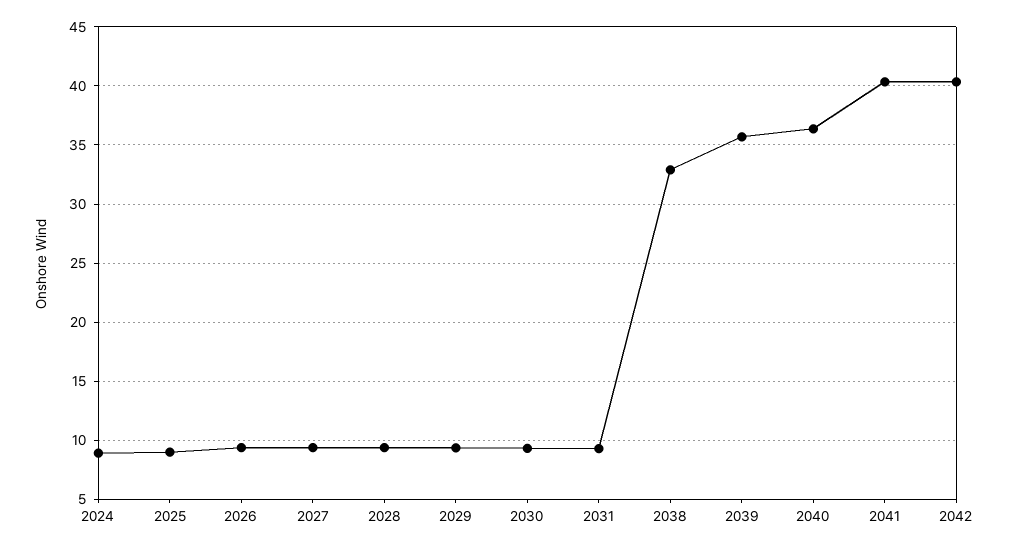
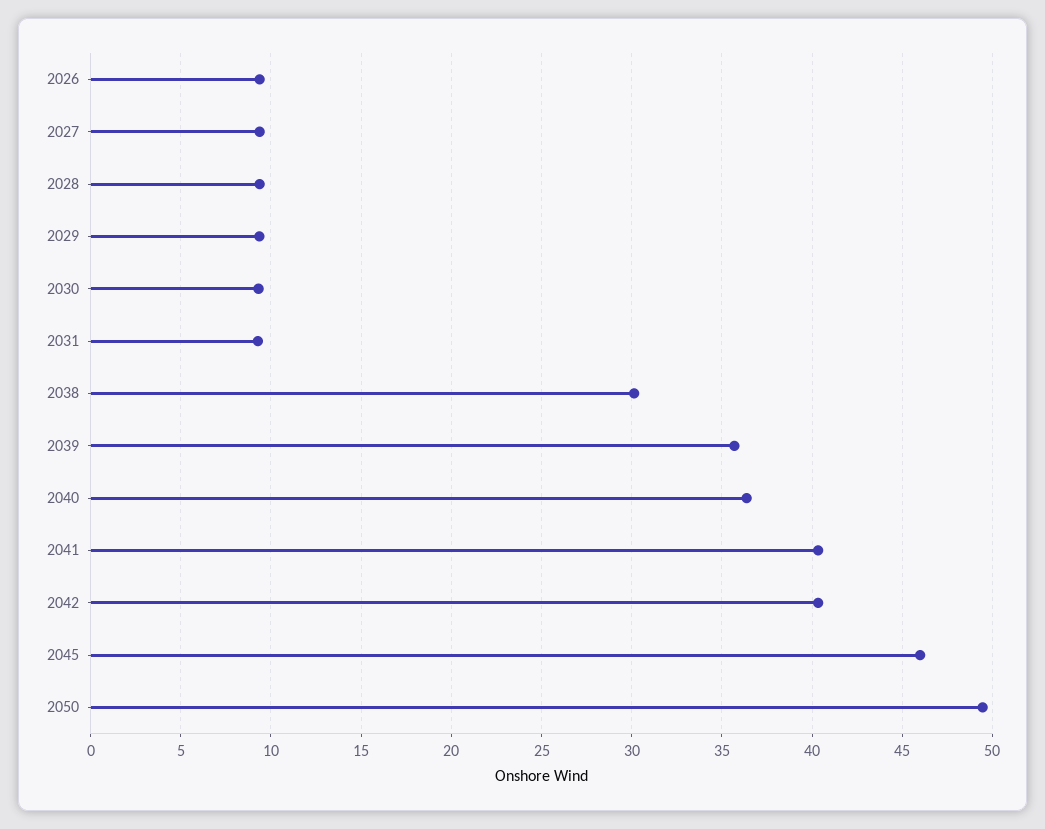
2024: 9 -> none
2025: 9 -> none
2038: 33 -> 30
2045: none -> 46
2050: none -> 49.5

